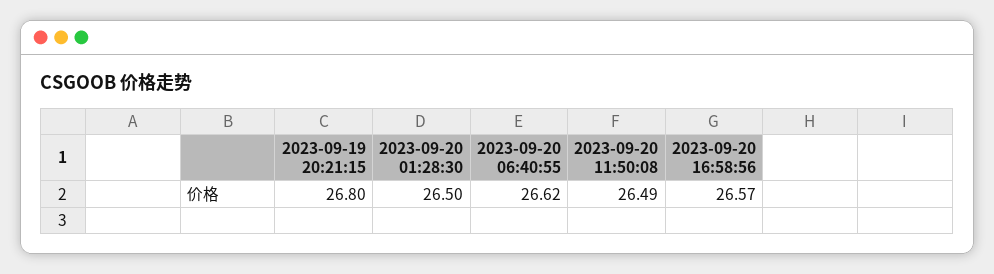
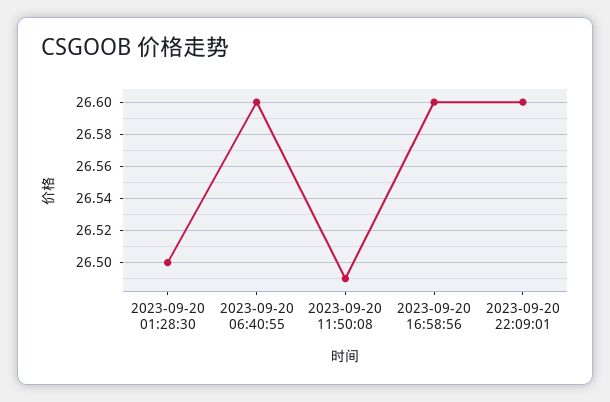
2023-09-19 20:21:15: 26.8 -> none
2023-09-20 06:40:55: 26.62 -> 26.6
2023-09-20 16:58:56: 26.57 -> 26.6
2023-09-20 22:09:01: none -> 26.6

